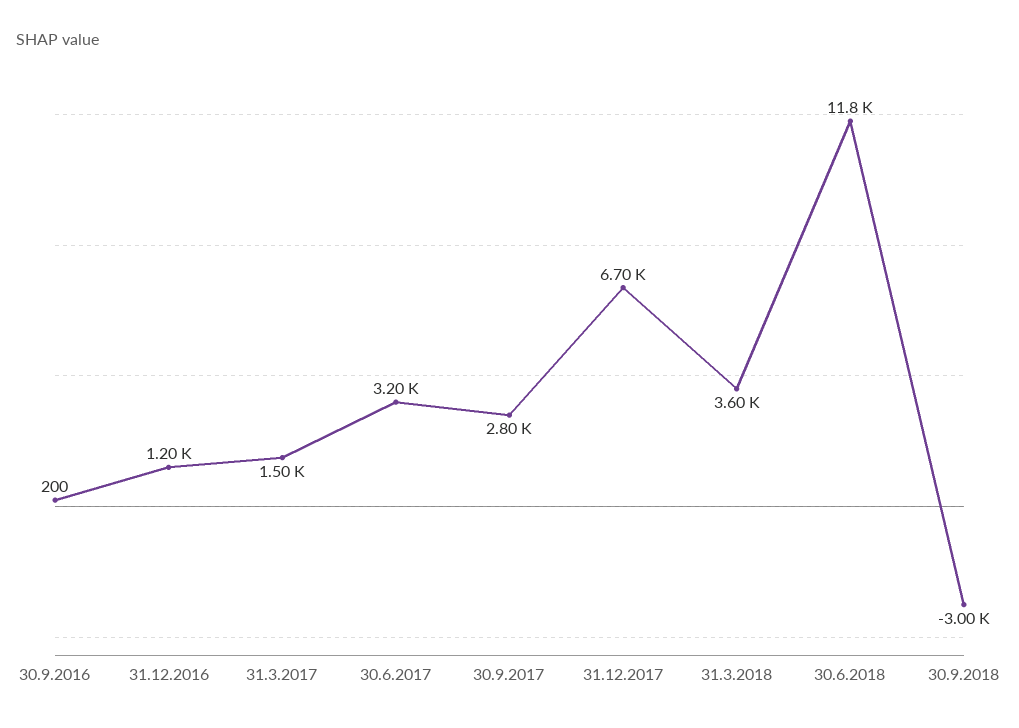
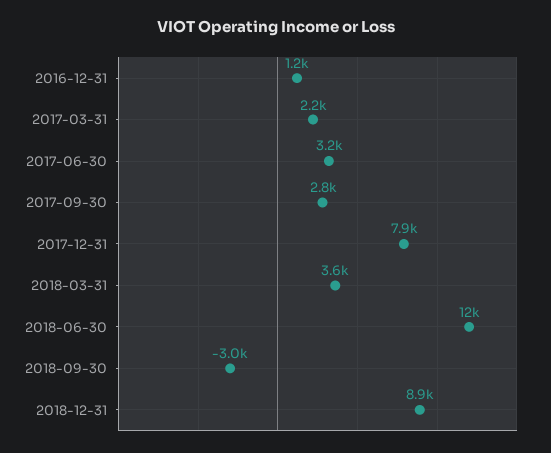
30.9.2016: 200 -> none
31.3.2017: 1500 -> 2200
31.12.2017: 6700 -> 7900
2018-12-31: none -> 8900

